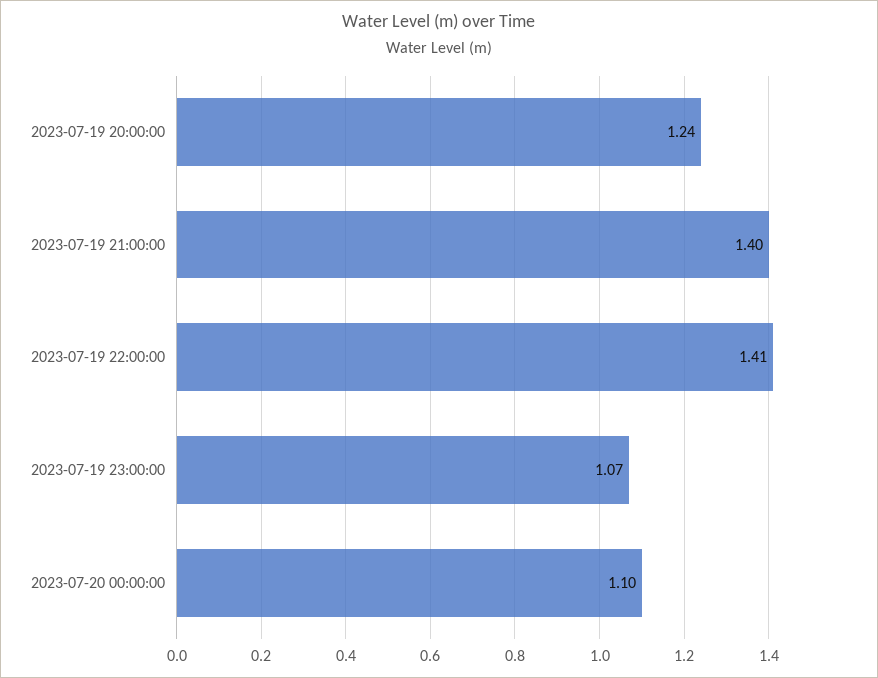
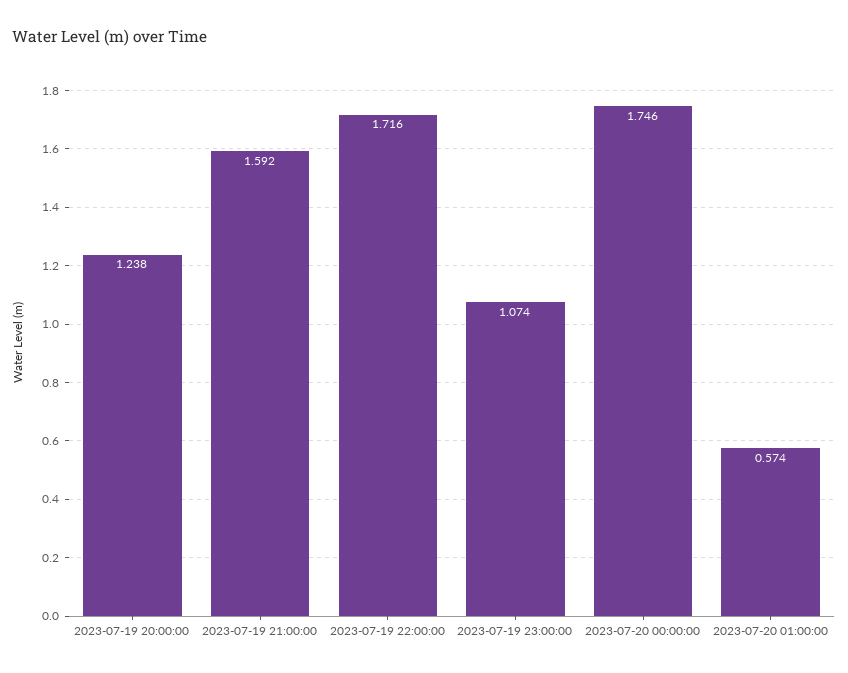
2023-07-19 21:00:00: 1.4 -> 1.592
2023-07-19 22:00:00: 1.41 -> 1.716
2023-07-20 00:00:00: 1.1 -> 1.746
2023-07-20 01:00:00: none -> 0.574

